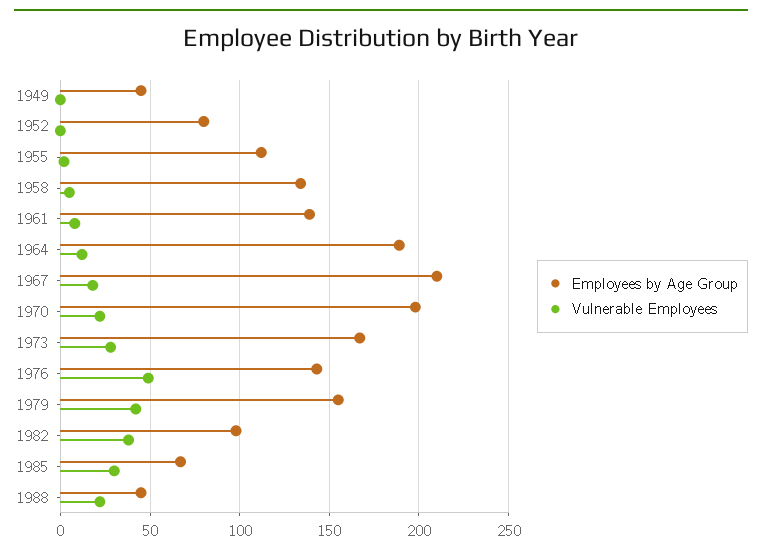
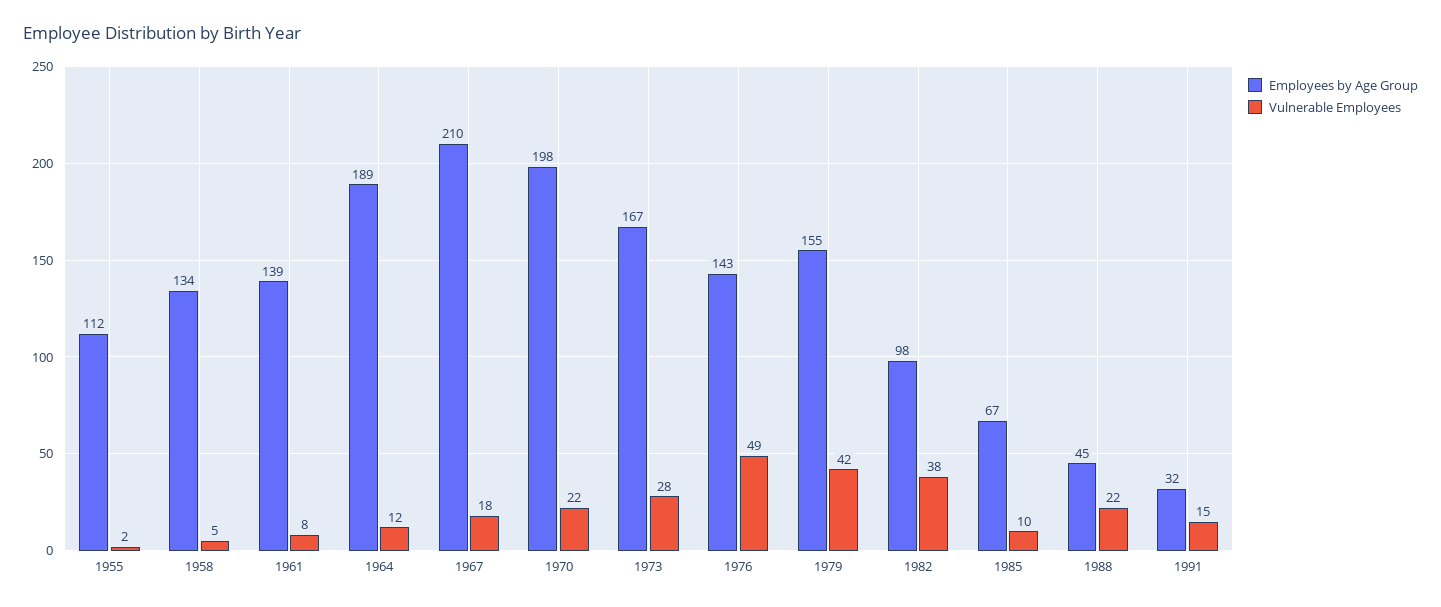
Employees by Age Group, 1949: 45 -> none
Vulnerable Employees, 1949: 0 -> none
Employees by Age Group, 1952: 80 -> none
Vulnerable Employees, 1952: 0 -> none
Vulnerable Employees, 1985: 30 -> 10
Employees by Age Group, 1991: none -> 32
Vulnerable Employees, 1991: none -> 15

